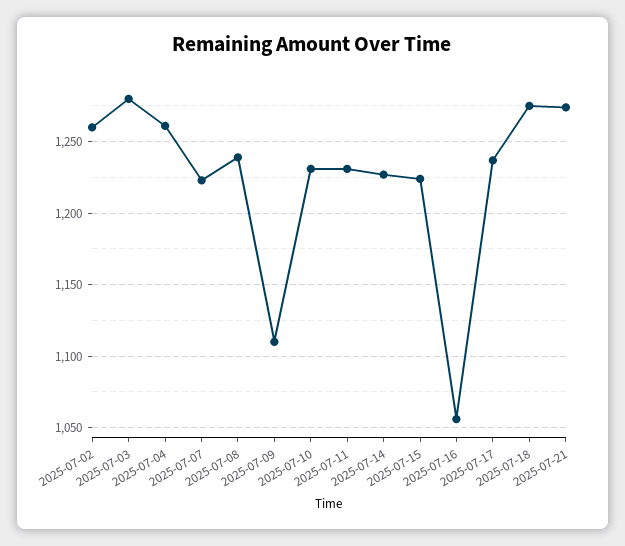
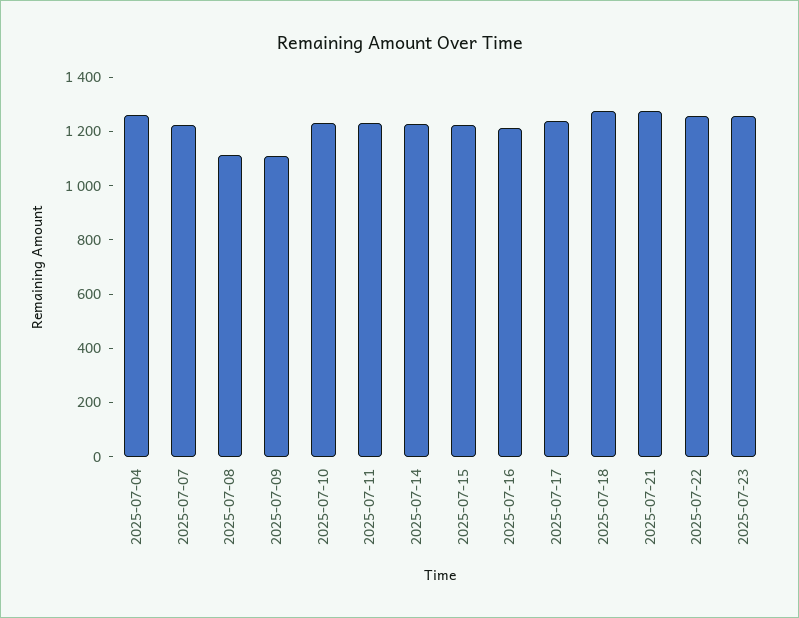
2025-07-02: 1260 -> none
2025-07-03: 1280 -> none
2025-07-08: 1240 -> 1100
2025-07-16: 1055 -> 1200
2025-07-22: none -> 1250
2025-07-23: none -> 1250

